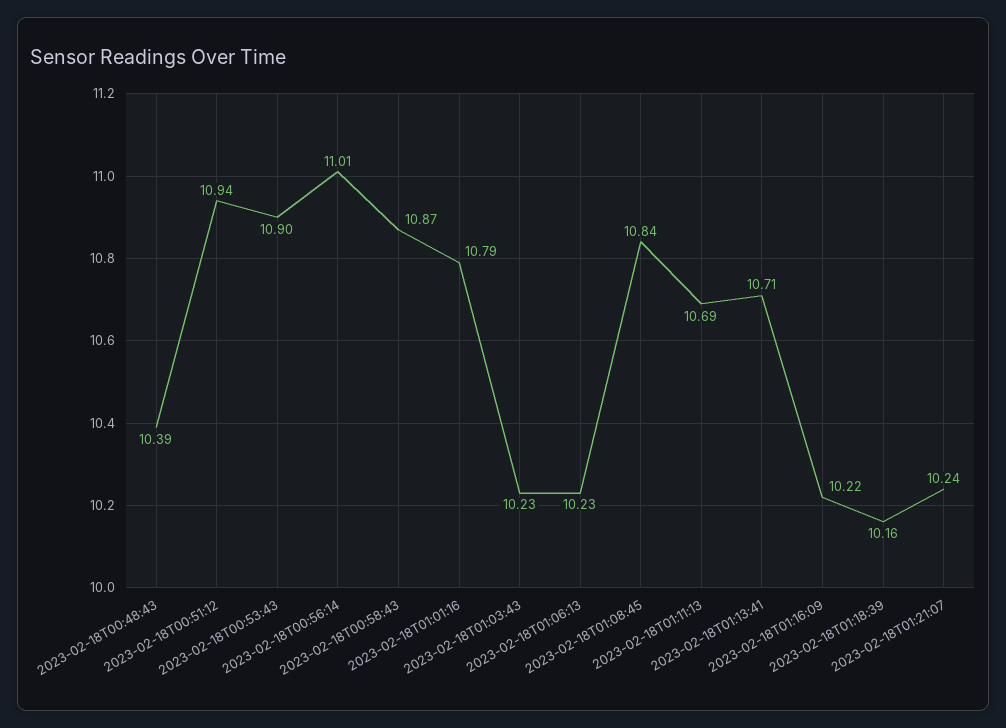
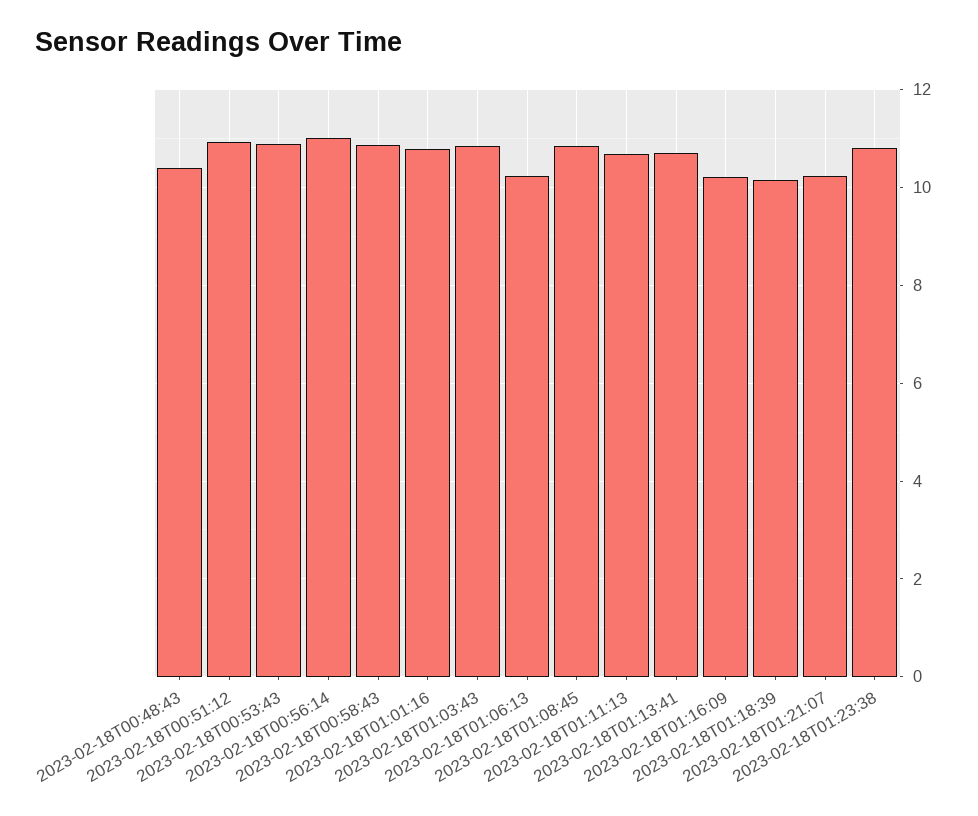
2023-02-18T01:03:43: 10.23 -> 10.8
2023-02-18T01:23:38: none -> 10.8

